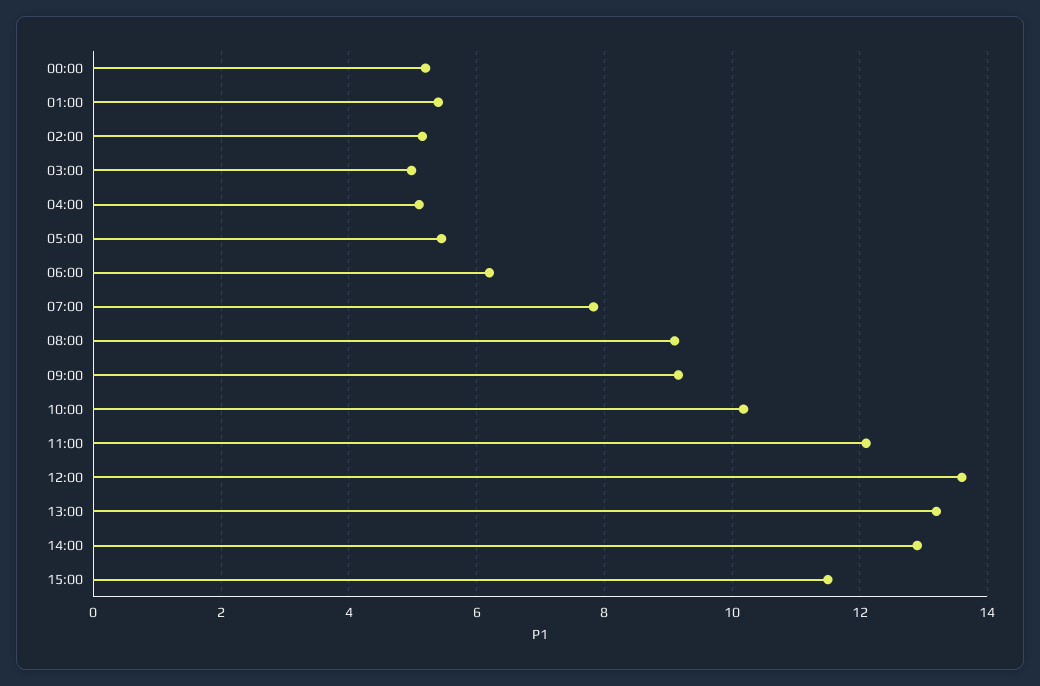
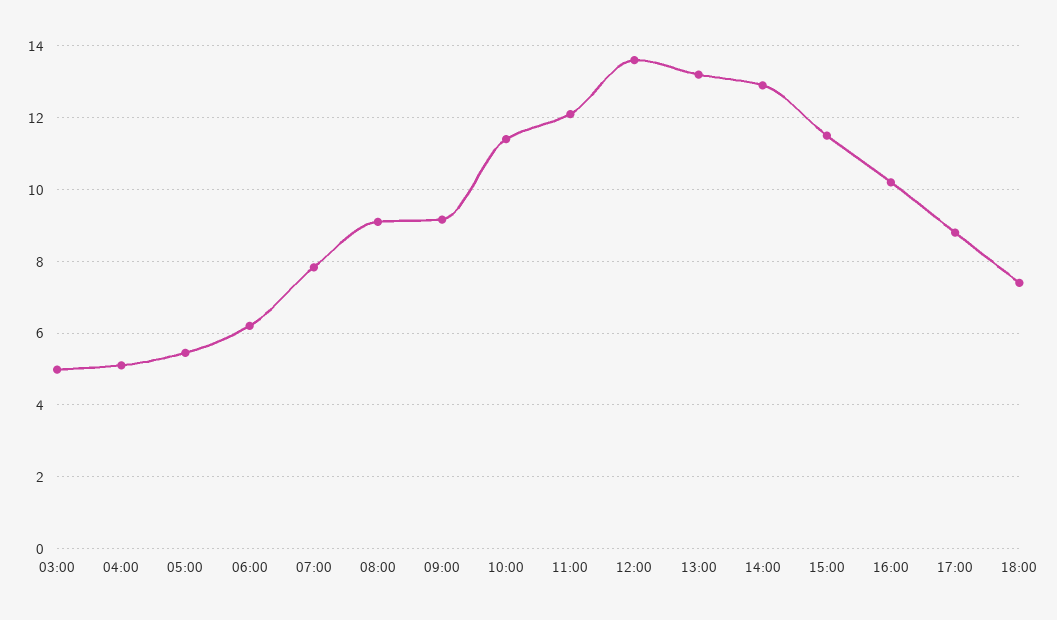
00:00: 5.2 -> none
01:00: 5.4 -> none
02:00: 5.2 -> none
10:00: 10.2 -> 11.4
16:00: none -> 10.2
17:00: none -> 8.8
18:00: none -> 7.4

